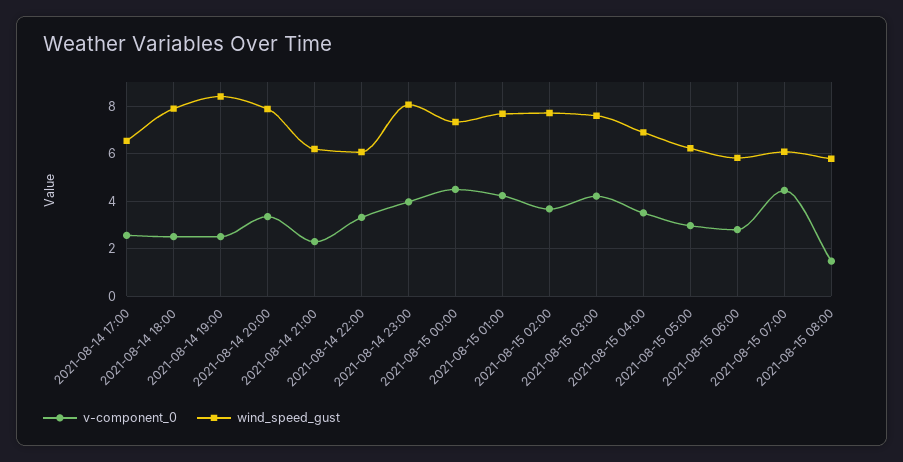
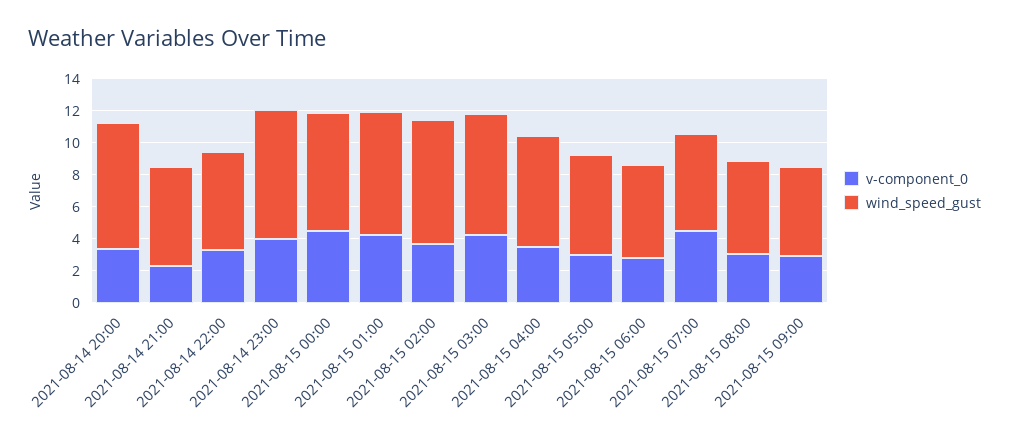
v-component_0, 2021-08-14 17:00: 2.5 -> none
wind_speed_gust, 2021-08-14 17:00: 6.5 -> none
v-component_0, 2021-08-14 18:00: 2.5 -> none
wind_speed_gust, 2021-08-14 18:00: 8 -> none
v-component_0, 2021-08-14 19:00: 2.5 -> none
wind_speed_gust, 2021-08-14 19:00: 8.5 -> none
v-component_0, 2021-08-15 08:00: 1.5 -> 3
v-component_0, 2021-08-15 09:00: none -> 3
wind_speed_gust, 2021-08-15 09:00: none -> 5.5

